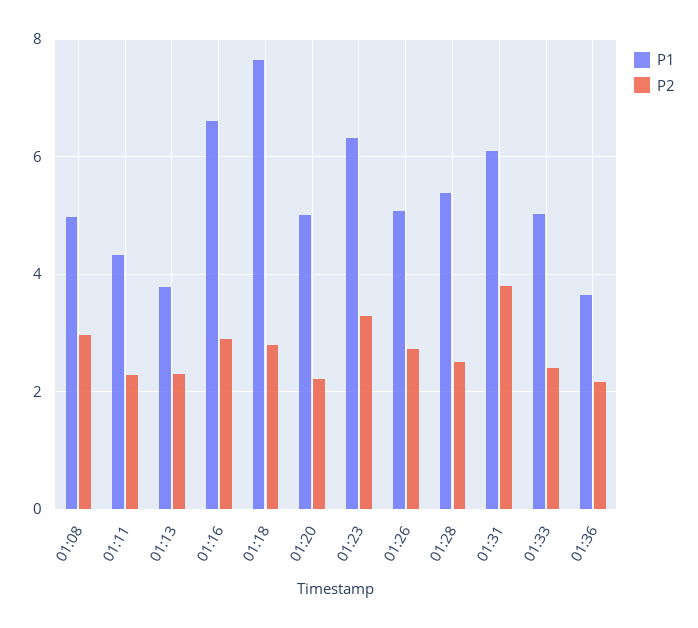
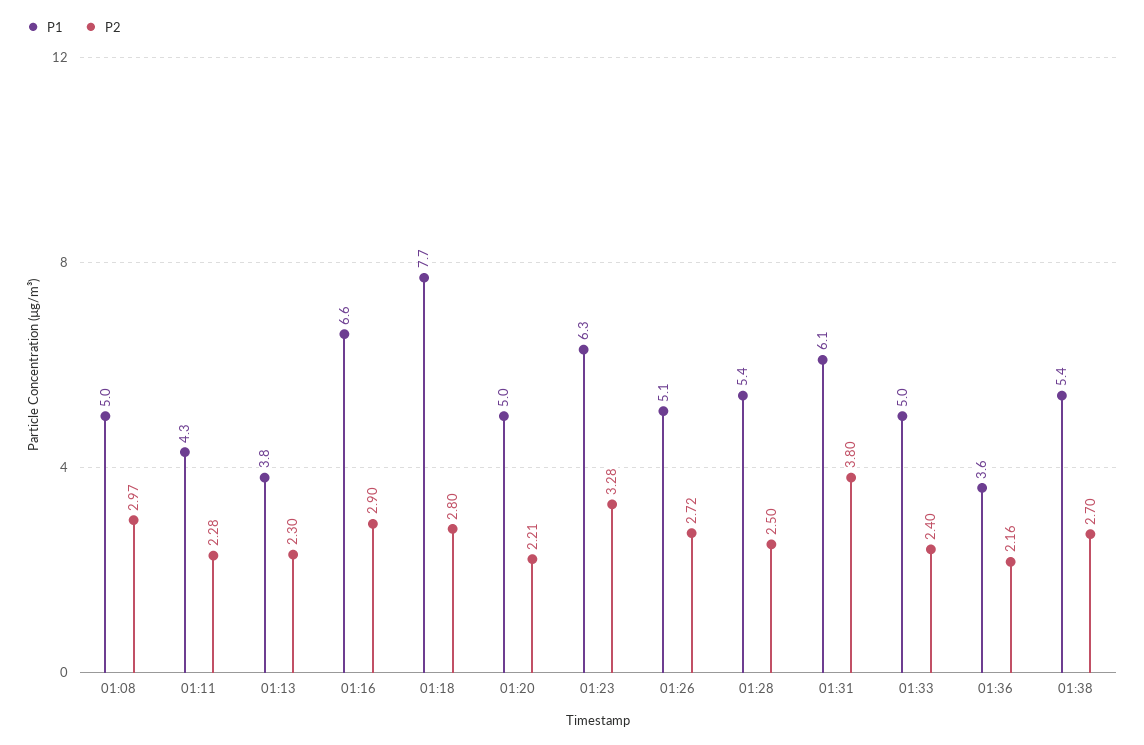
P1, 01:38: none -> 5.4
P2, 01:38: none -> 2.7

